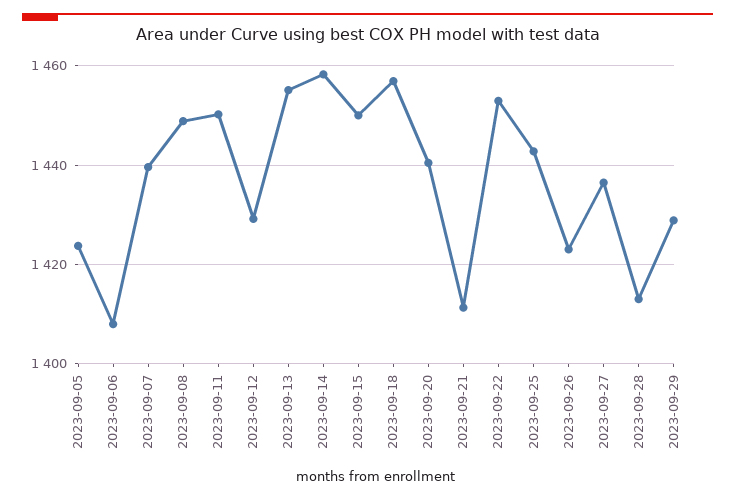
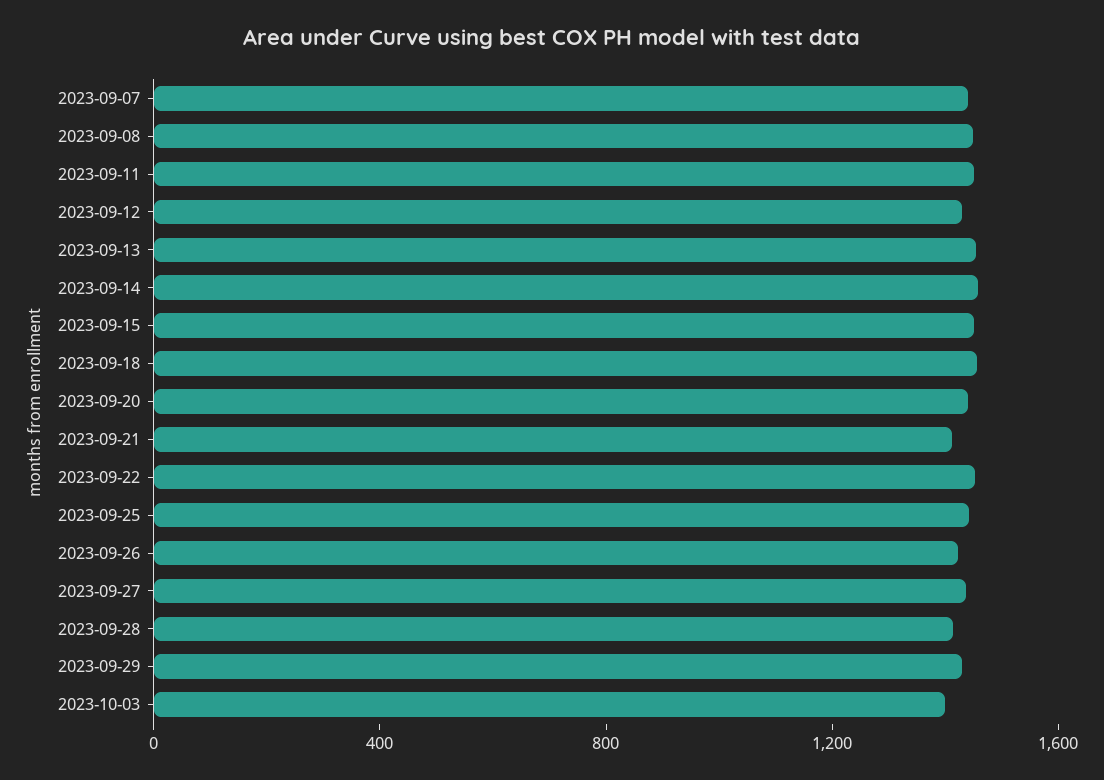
2023-09-05: 1424 -> none
2023-09-06: 1408 -> none
2023-10-03: none -> 1400

